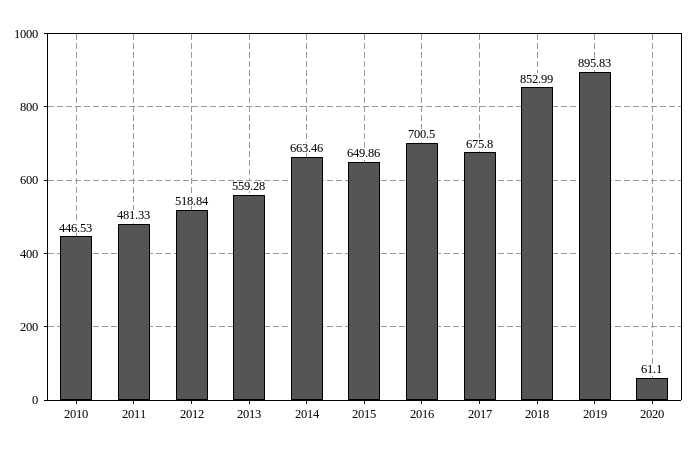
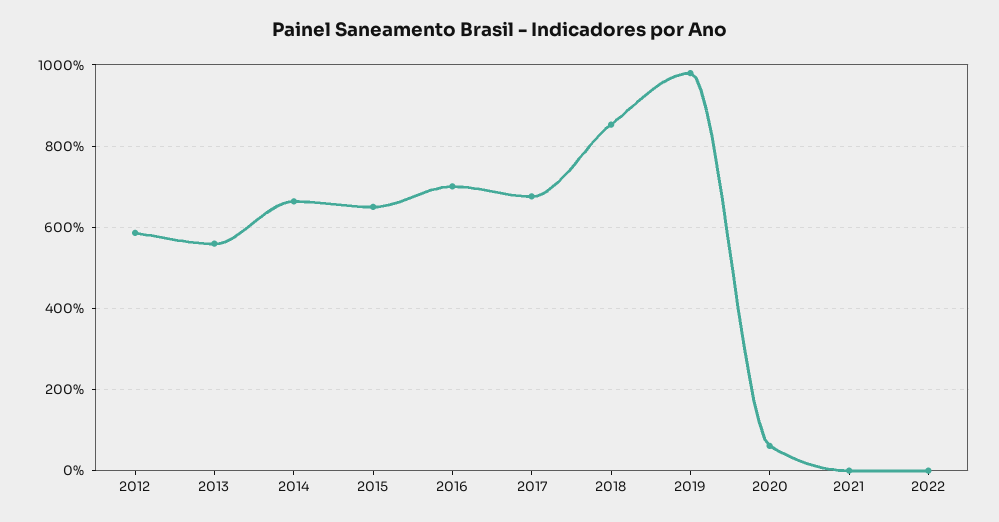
2010: 446.53 -> none
2011: 481.33 -> none
2012: 518.84 -> 580
2019: 895.83 -> 980
2021: none -> 0
2022: none -> 0

